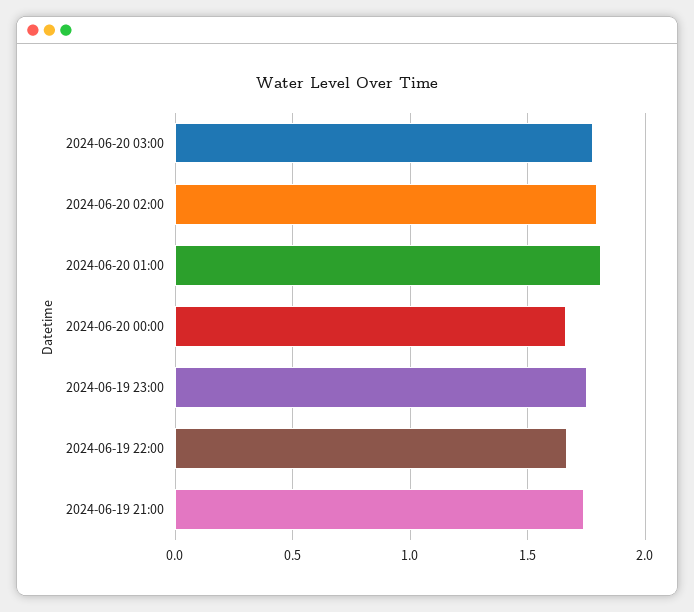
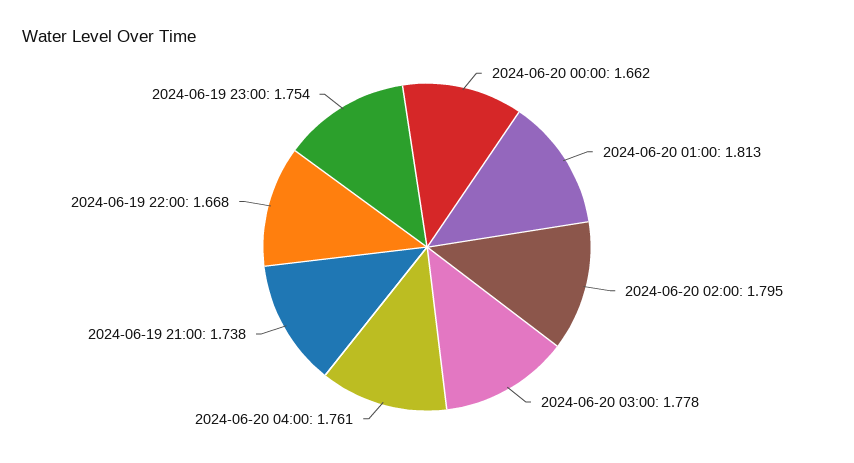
2024-06-20 04:00: none -> 1.761

